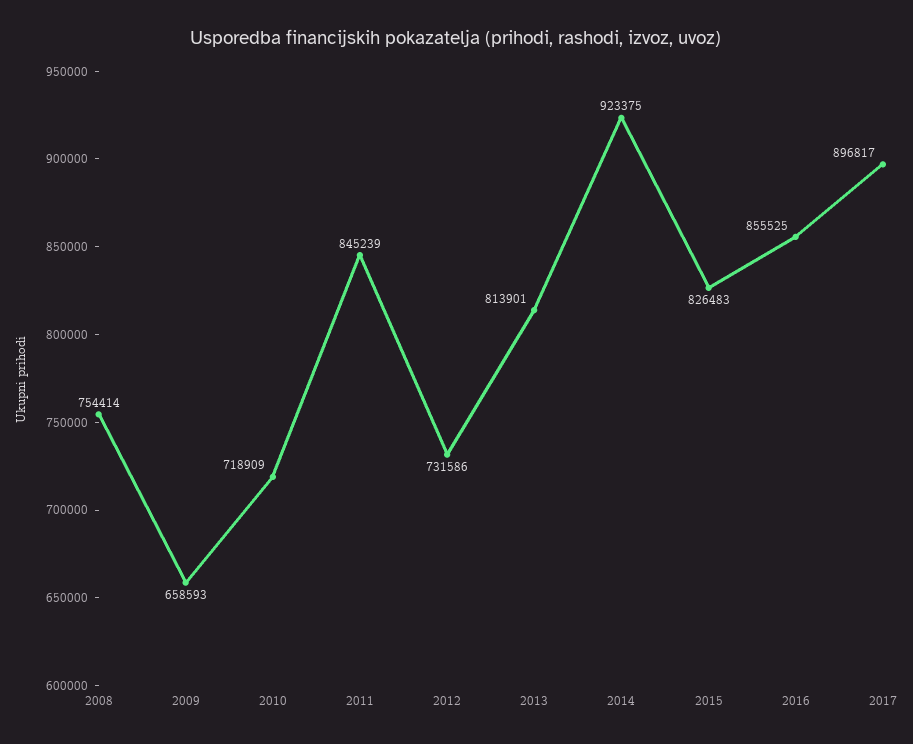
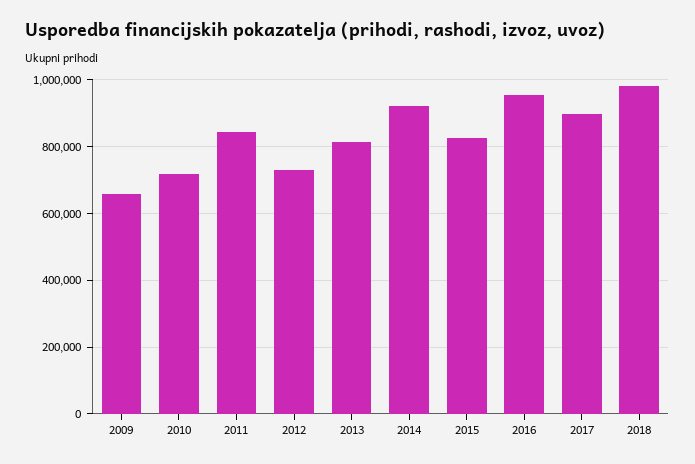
2008: 754414 -> none
2016: 855525 -> 960000
2018: none -> 980000

